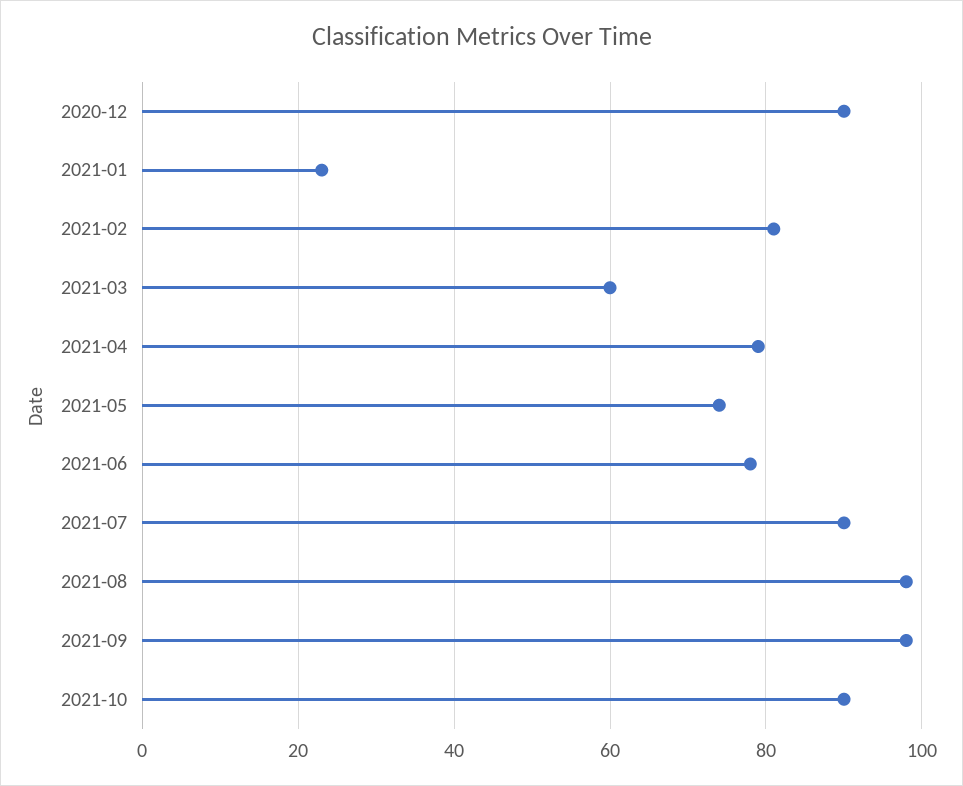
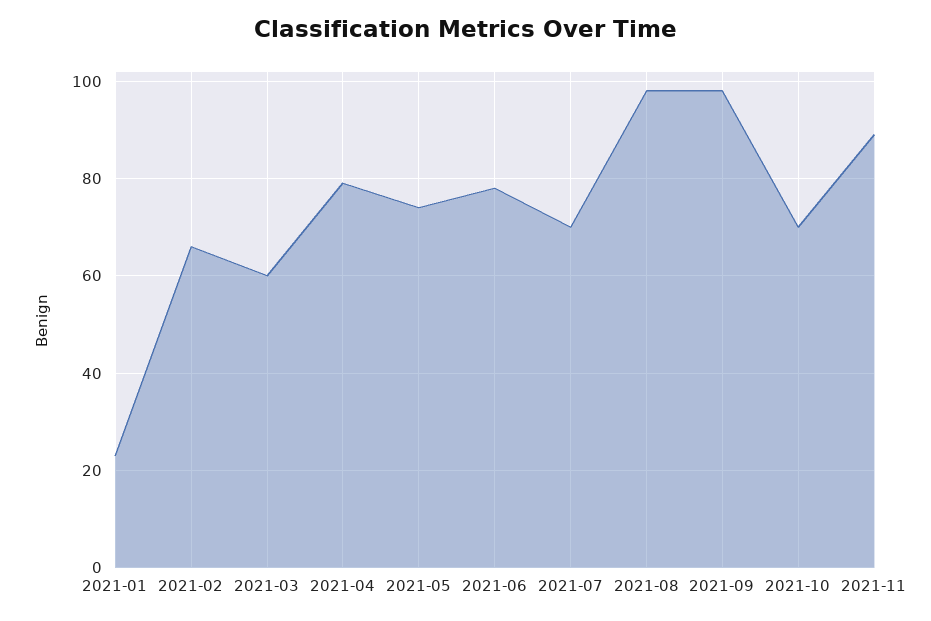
2020-12: 90 -> none
2021-02: 80 -> 65
2021-07: 90 -> 70
2021-10: 90 -> 70
2021-11: none -> 90

